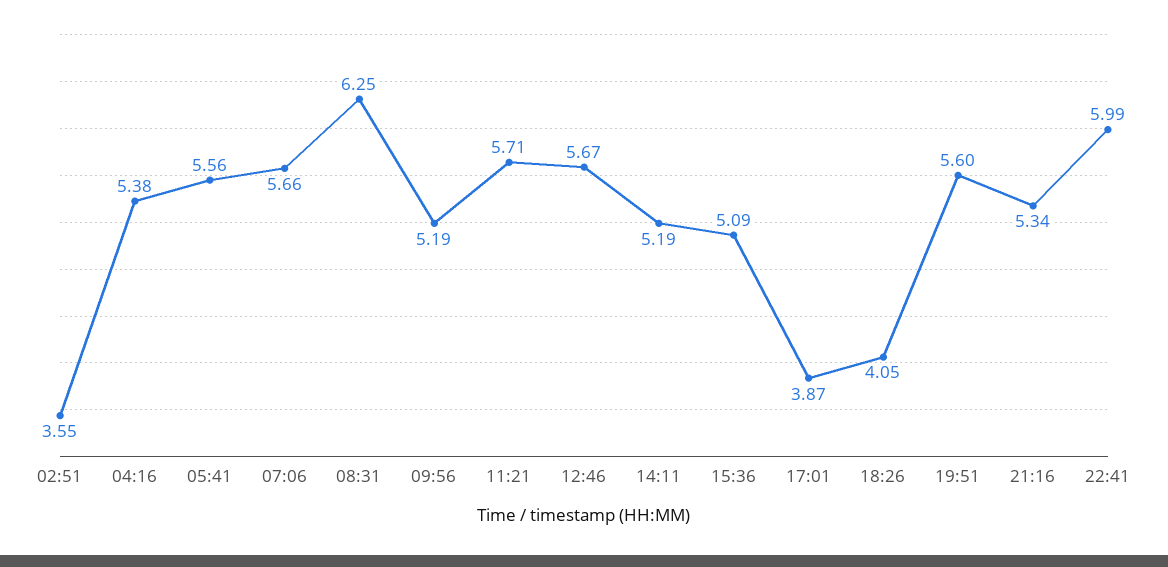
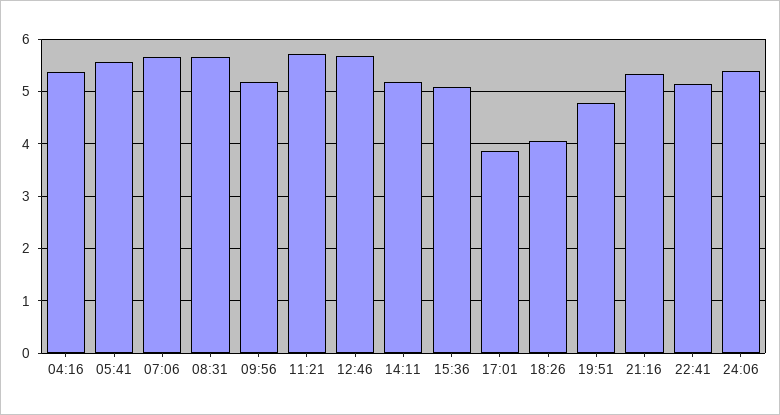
02:51: 3.55 -> none
08:31: 6.25 -> 5.6
19:51: 5.6 -> 4.8
22:41: 5.99 -> 5.2
24:06: none -> 5.4

